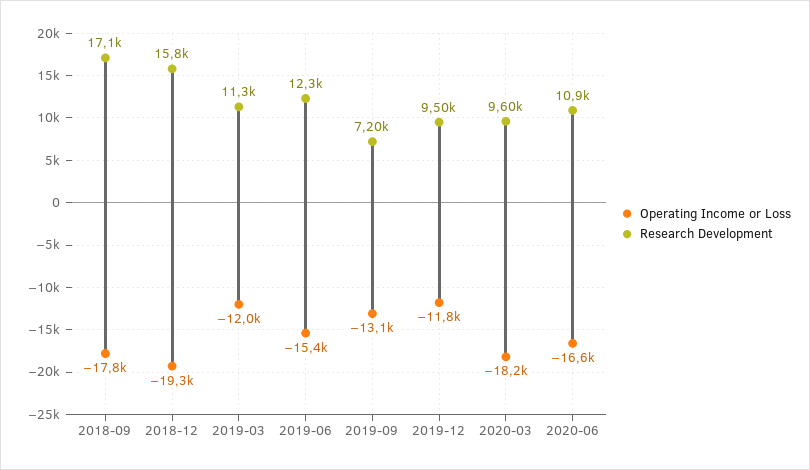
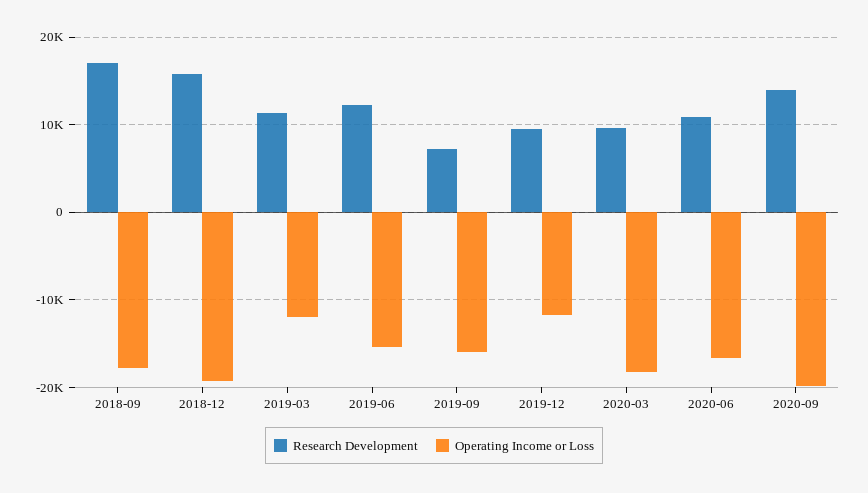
Operating Income or Loss, 2019-09: -13100 -> -16000
Research Development, 2020-09: none -> 14000
Operating Income or Loss, 2020-09: none -> -20000

